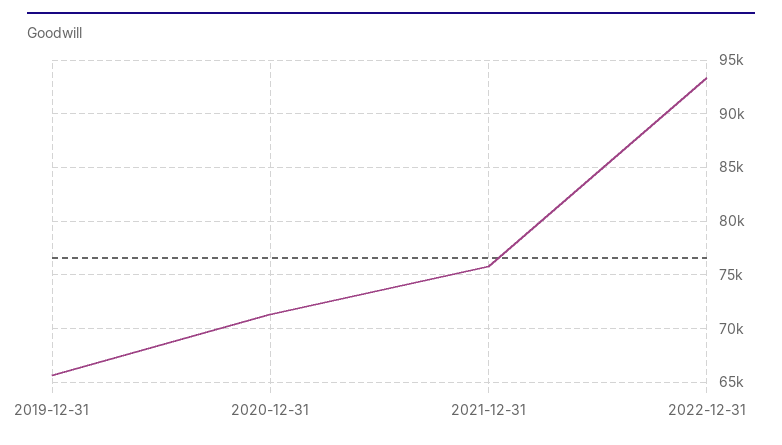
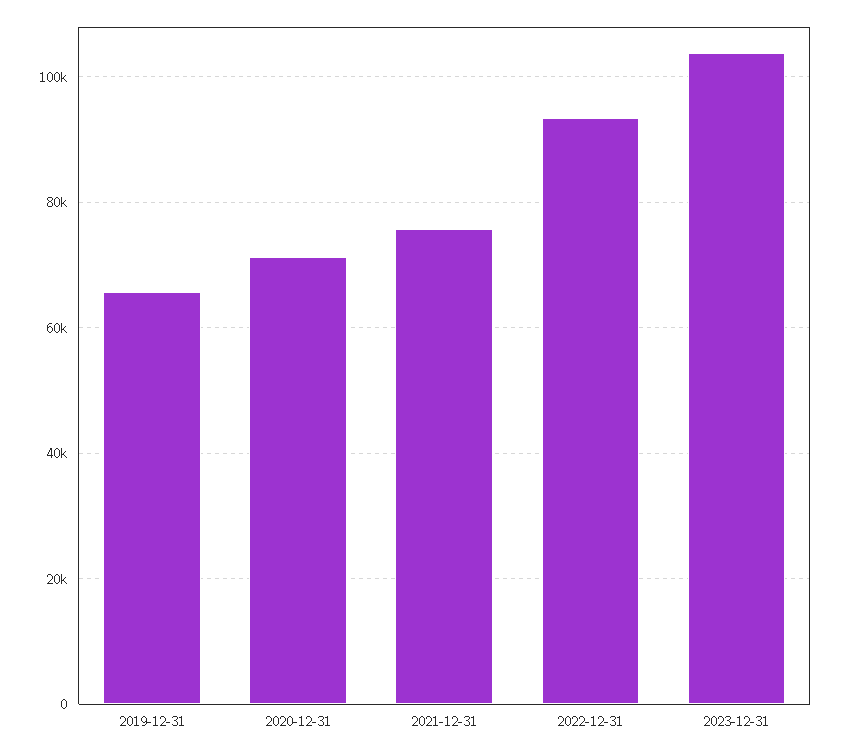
2023-12-31: none -> 104000

